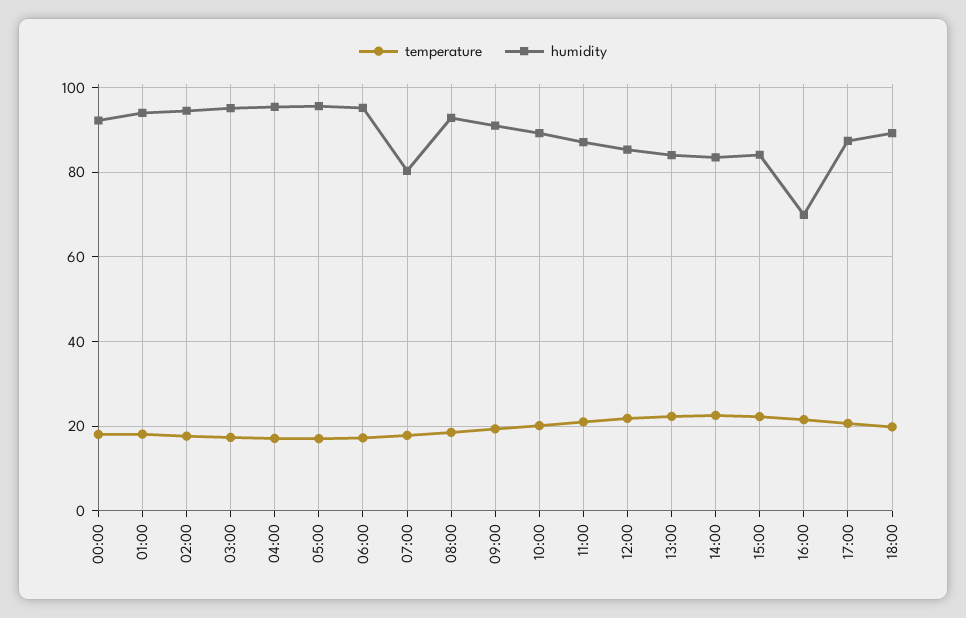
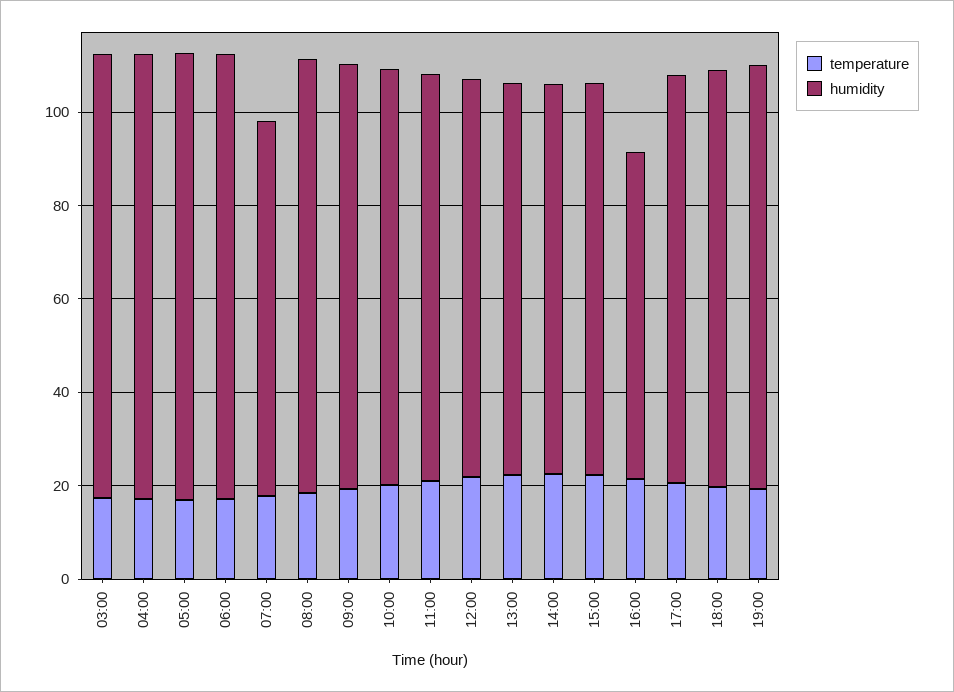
temperature, 00:00: 18 -> none
humidity, 00:00: 92 -> none
temperature, 01:00: 18 -> none
humidity, 01:00: 94 -> none
temperature, 02:00: 18 -> none
humidity, 02:00: 94 -> none
temperature, 19:00: none -> 20
humidity, 19:00: none -> 90

